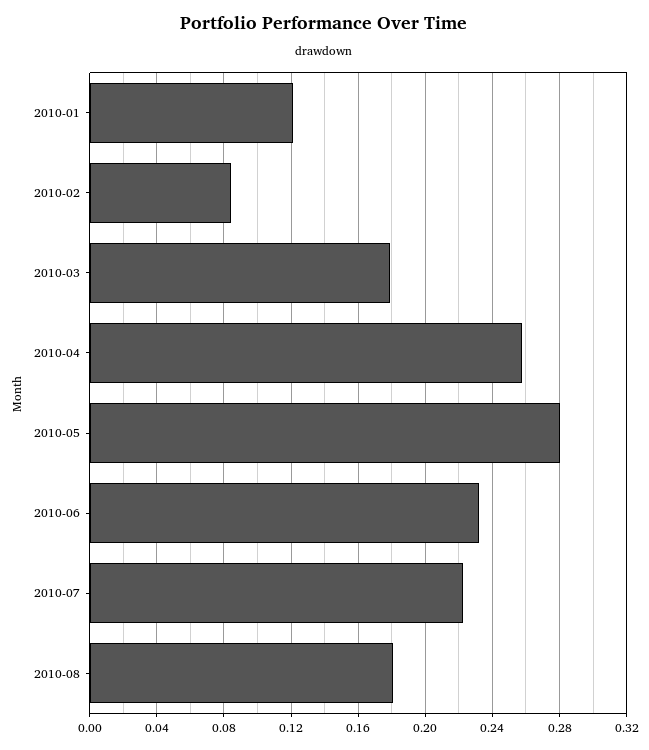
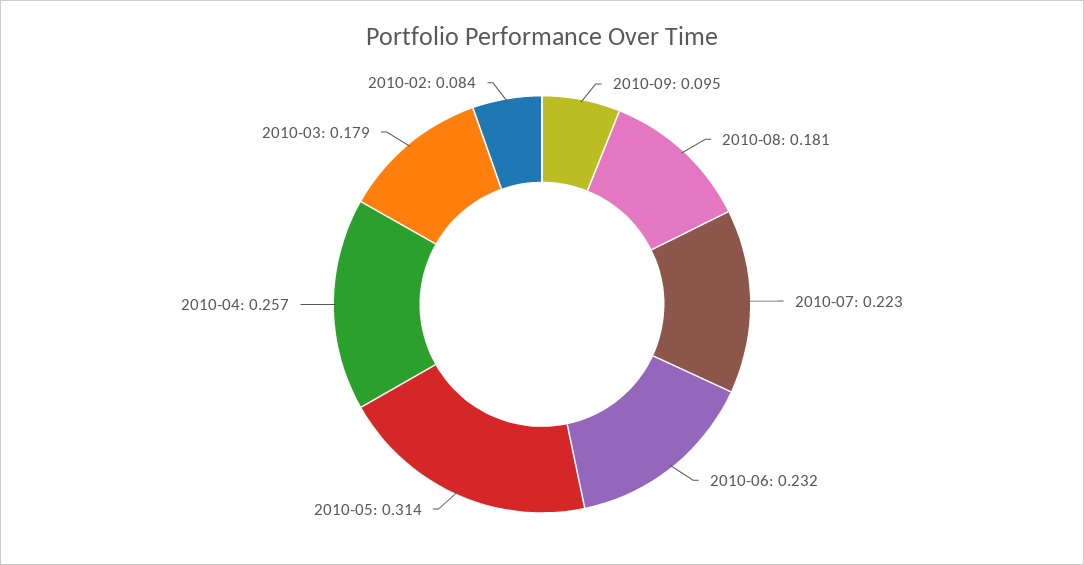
2010-01: 0.12 -> none
2010-05: 0.28 -> 0.314
2010-09: none -> 0.095

